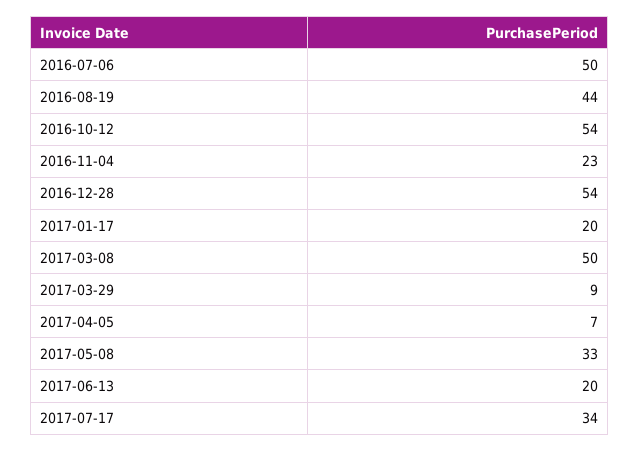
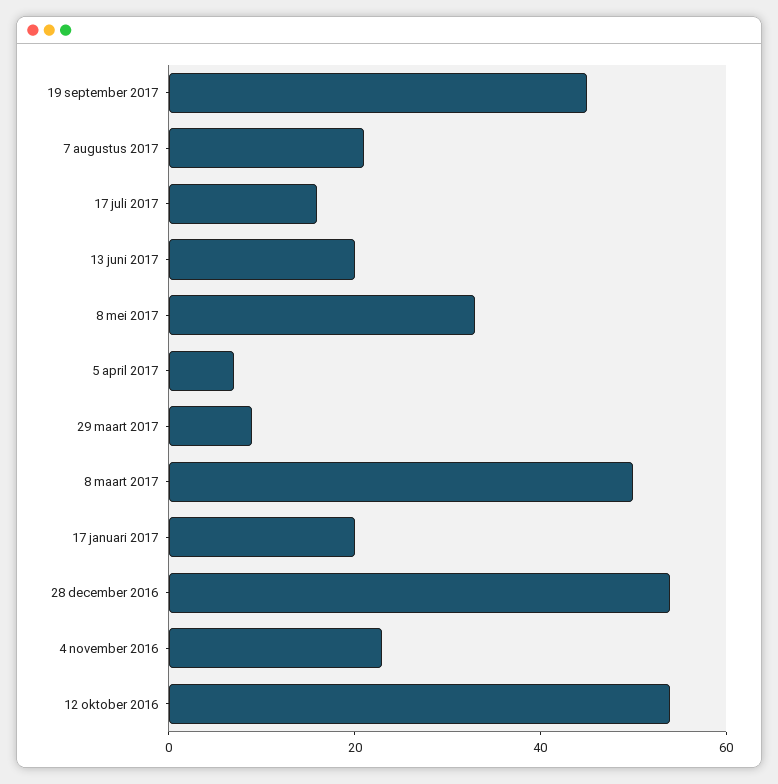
2016-07-06: 50 -> none
2016-08-19: 44 -> none
2017-07-17: 34 -> 15
19 september 2017: none -> 45
7 augustus 2017: none -> 20

